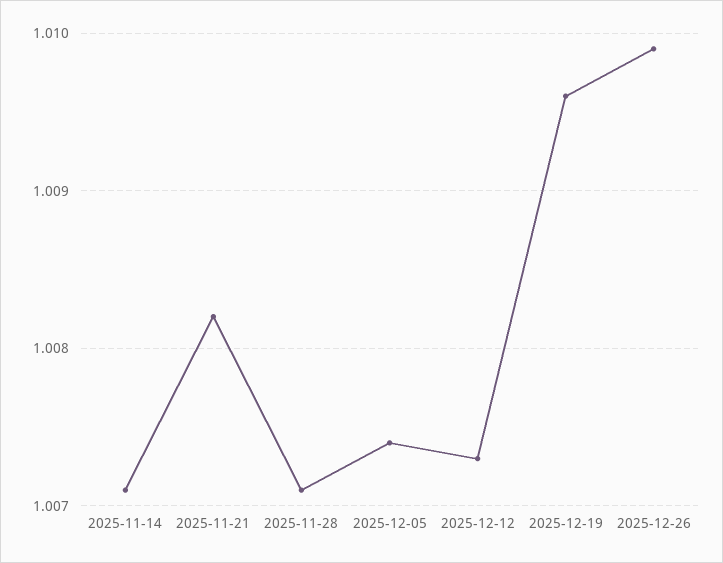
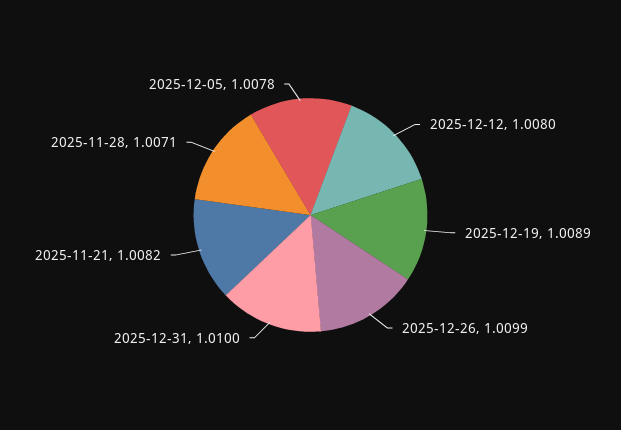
2025-11-14: 1.0071 -> none
2025-12-05: 1.0074 -> 1.0078
2025-12-12: 1.0073 -> 1.008
2025-12-19: 1.0096 -> 1.0089
2025-12-31: none -> 1.01

